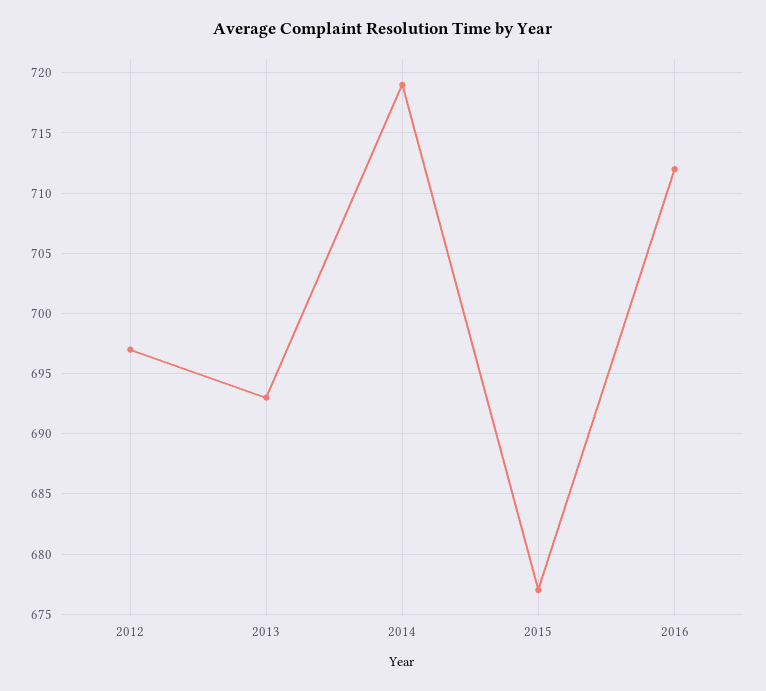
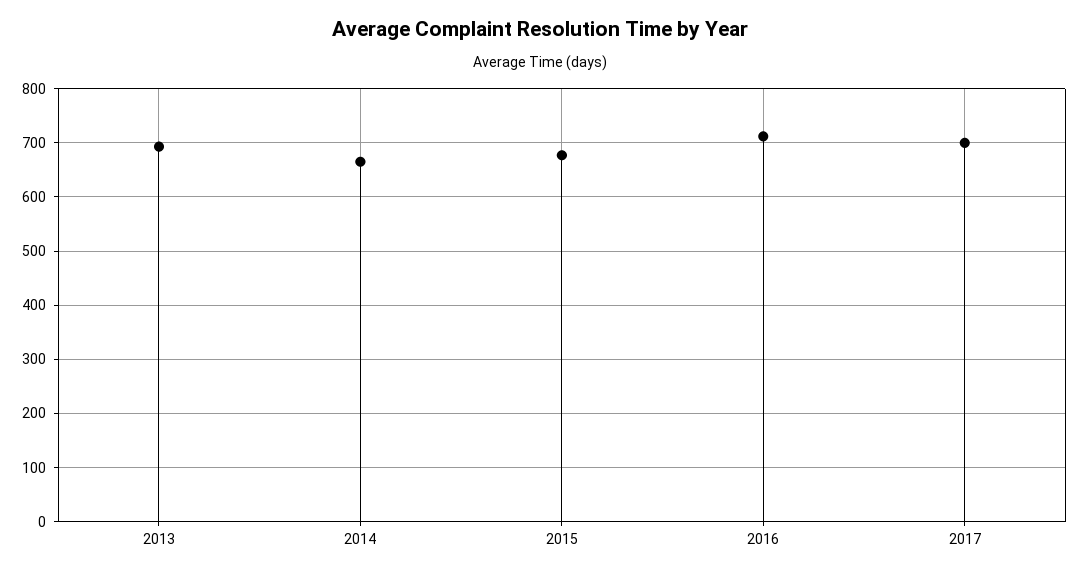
2012: 697 -> none
2014: 719 -> 660
2017: none -> 700

